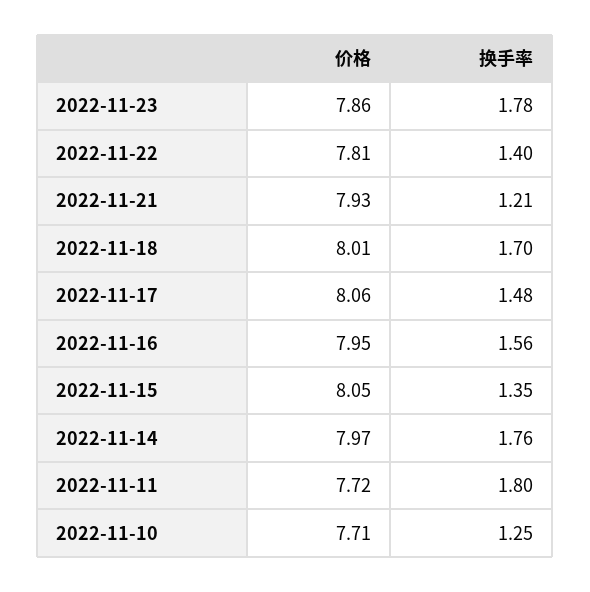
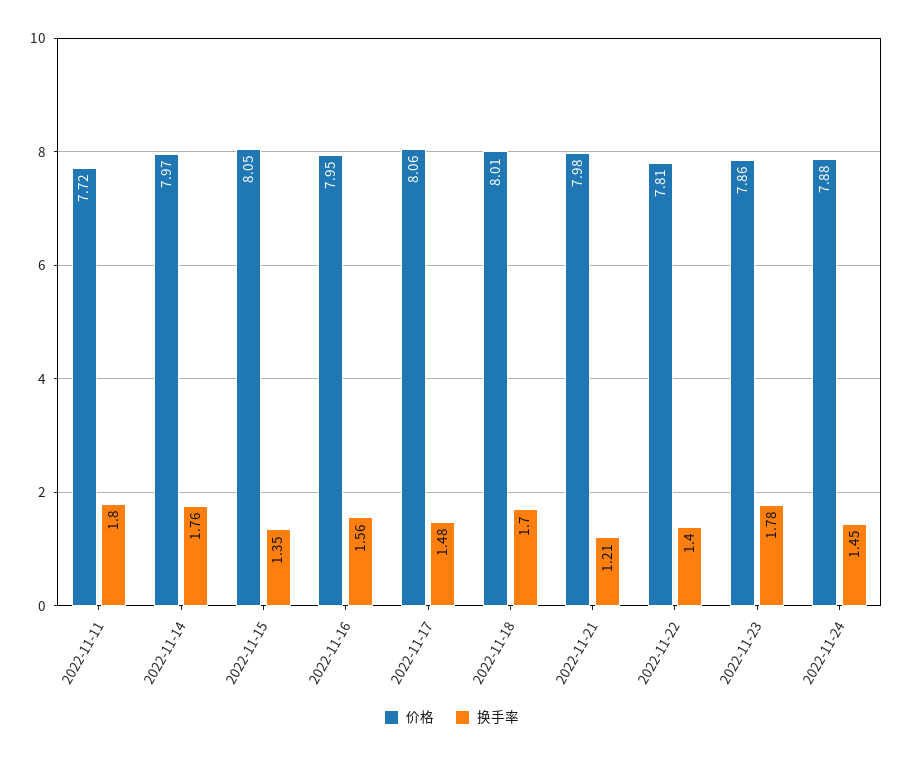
价格, 2022-11-21: 7.93 -> 7.98
价格, 2022-11-10: 7.71 -> none
换手率, 2022-11-10: 1.25 -> none
价格, 2022-11-24: none -> 7.88
换手率, 2022-11-24: none -> 1.45

